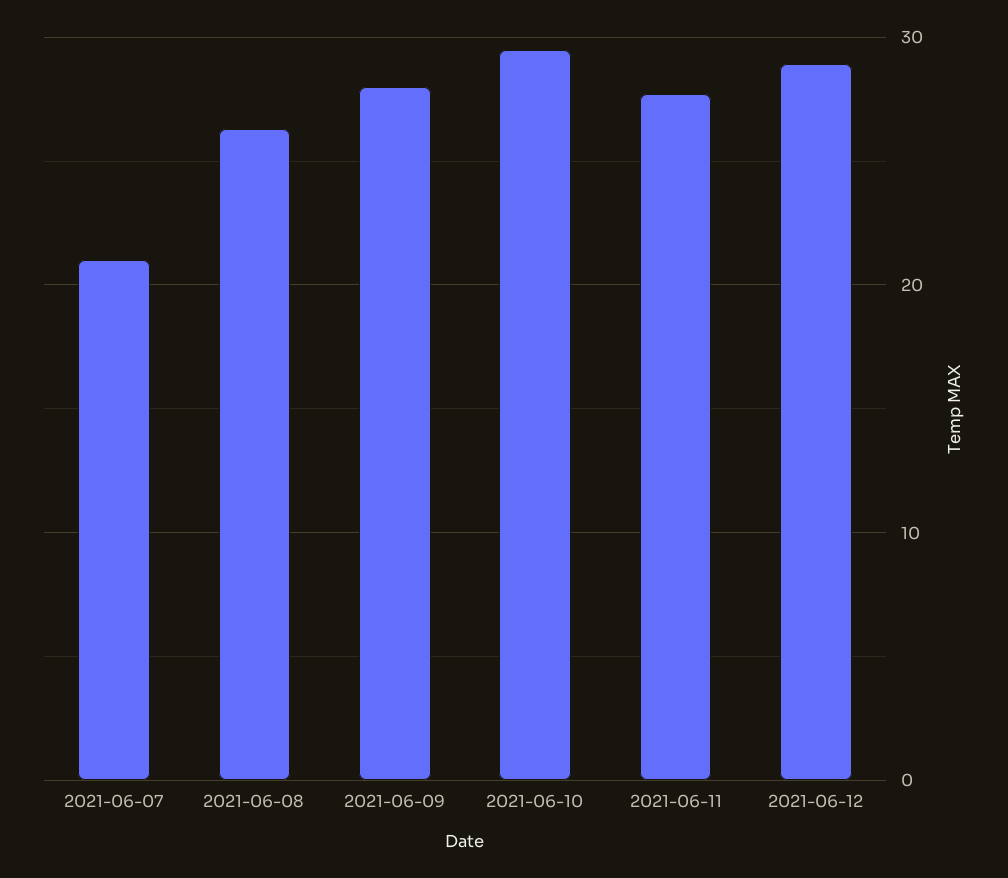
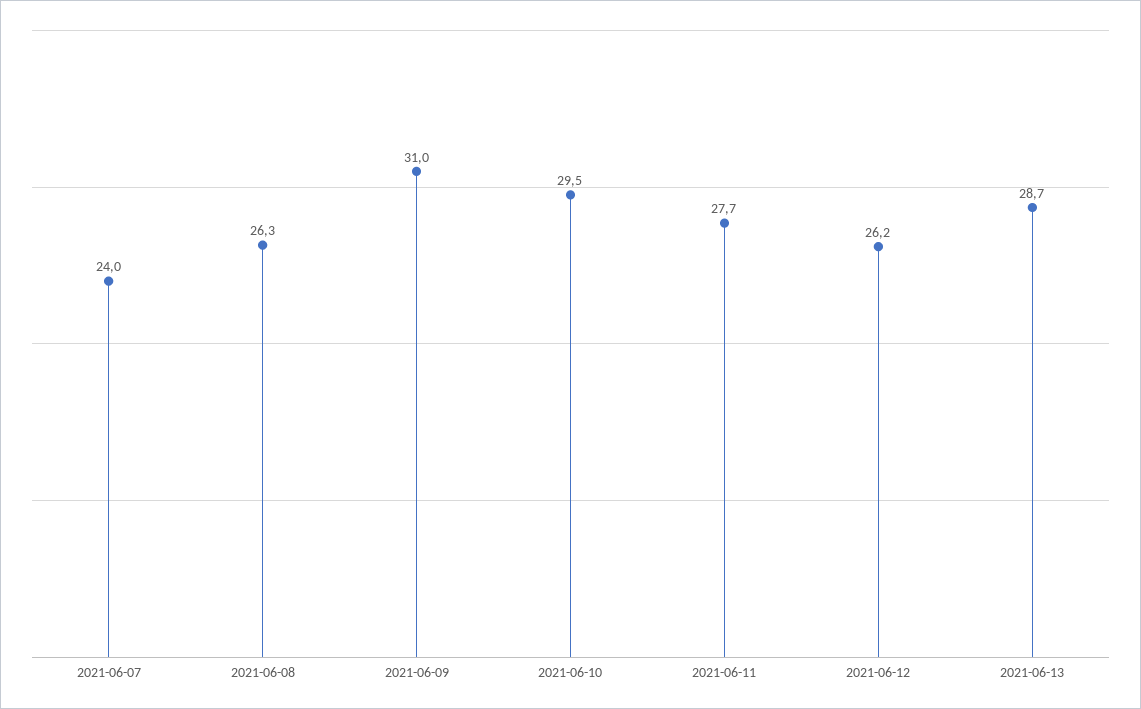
2021-06-07: 21 -> 24
2021-06-09: 28 -> 31
2021-06-12: 29 -> 26.2
2021-06-13: none -> 28.7

